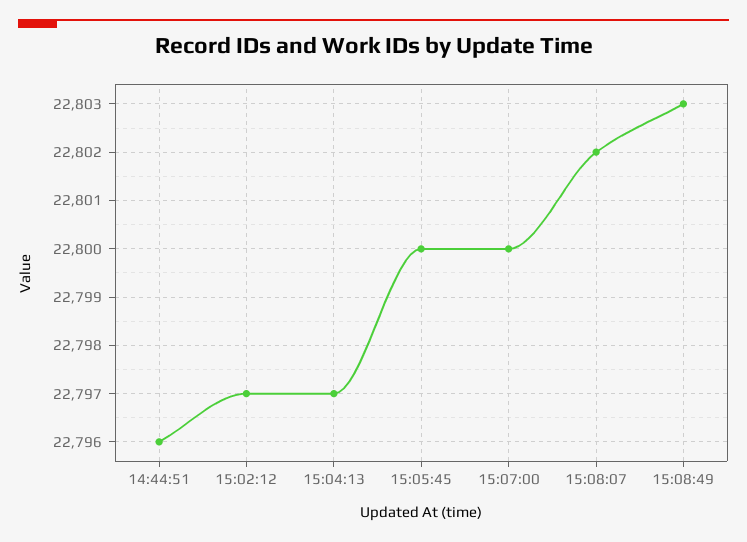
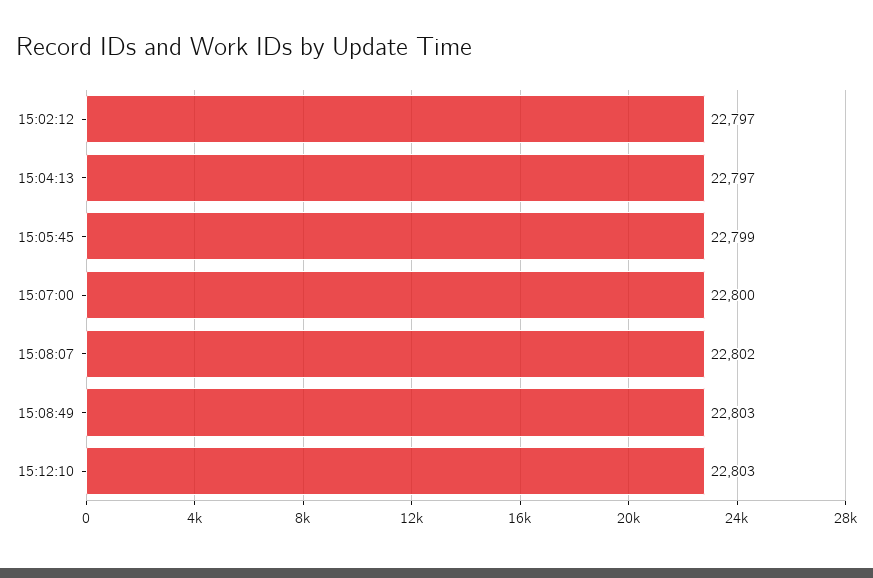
14:44:51: 22796 -> none
15:05:45: 22800 -> 22799
15:12:10: none -> 22803

